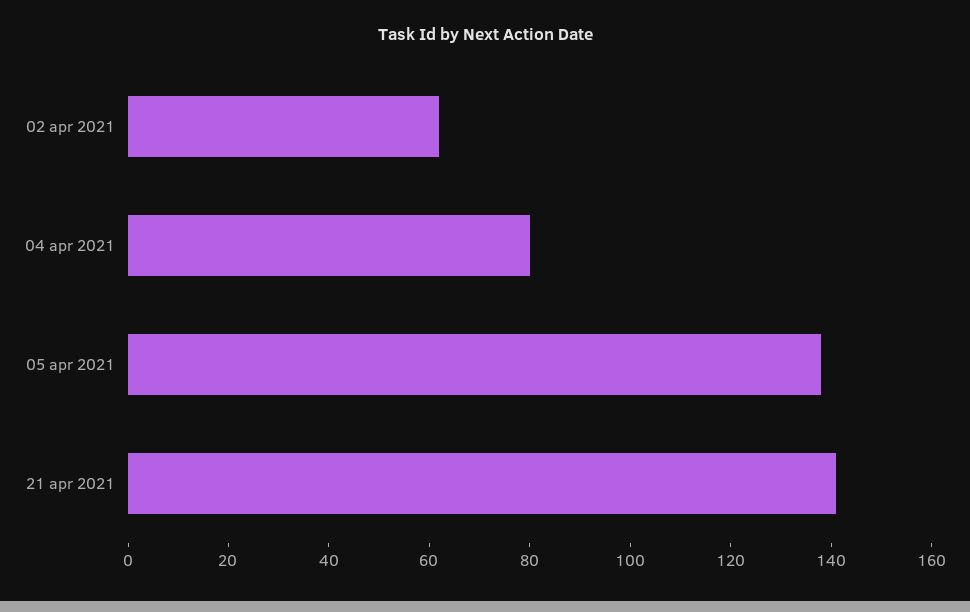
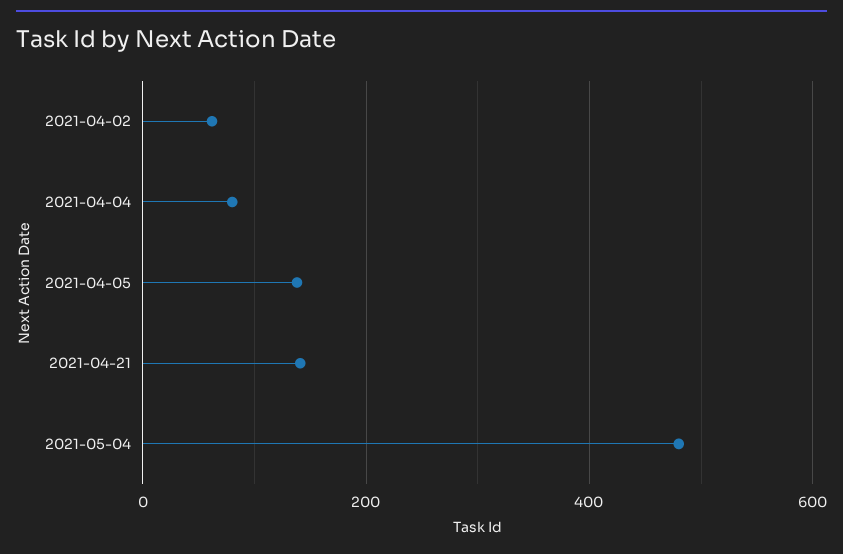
2021-05-04: none -> 480

